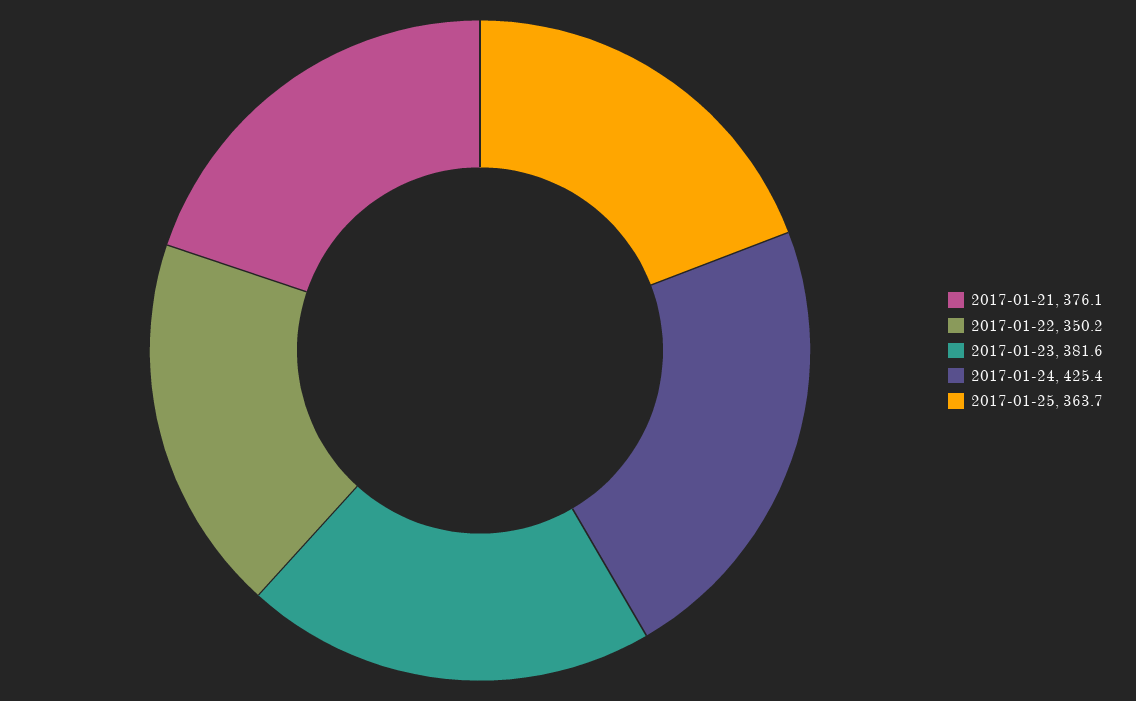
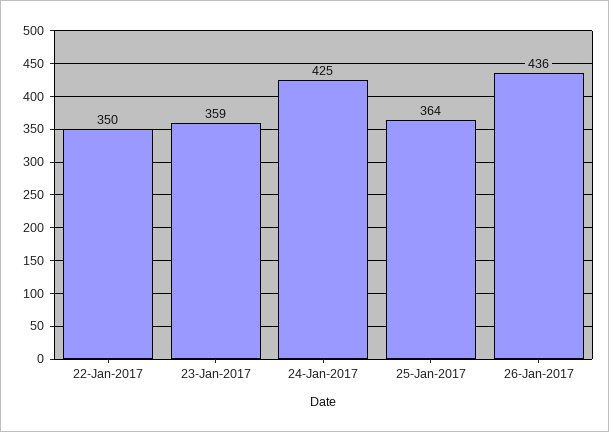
2017-01-21: 376.1 -> none
2017-01-23: 381.6 -> 359
26-Jan-2017: none -> 436

